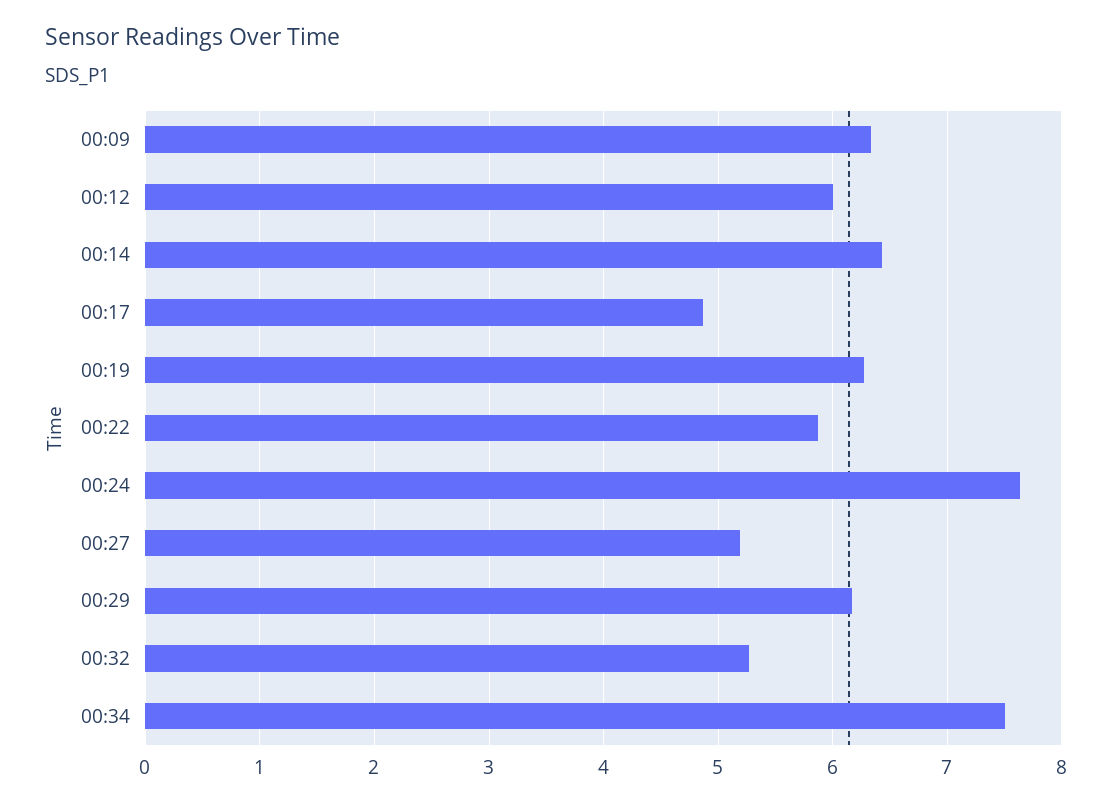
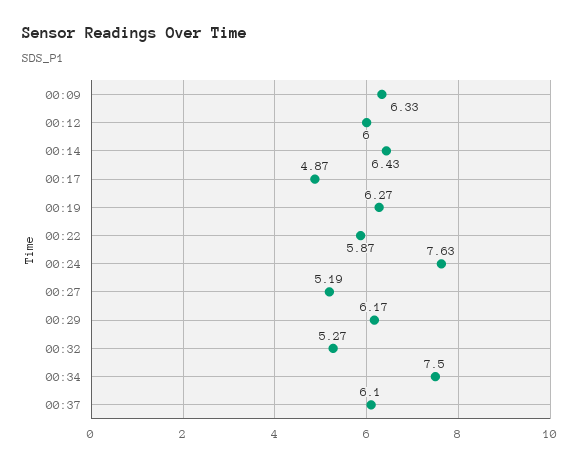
00:37: none -> 6.1

